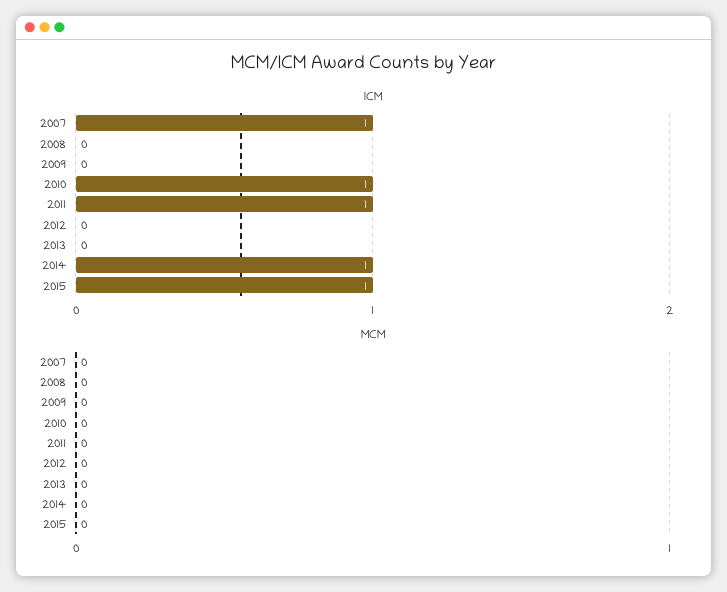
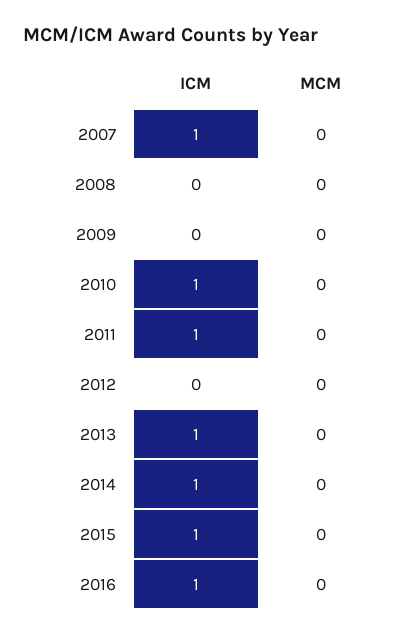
ICM, 2013: 0 -> 1
ICM, 2016: none -> 1
MCM, 2016: none -> 0

